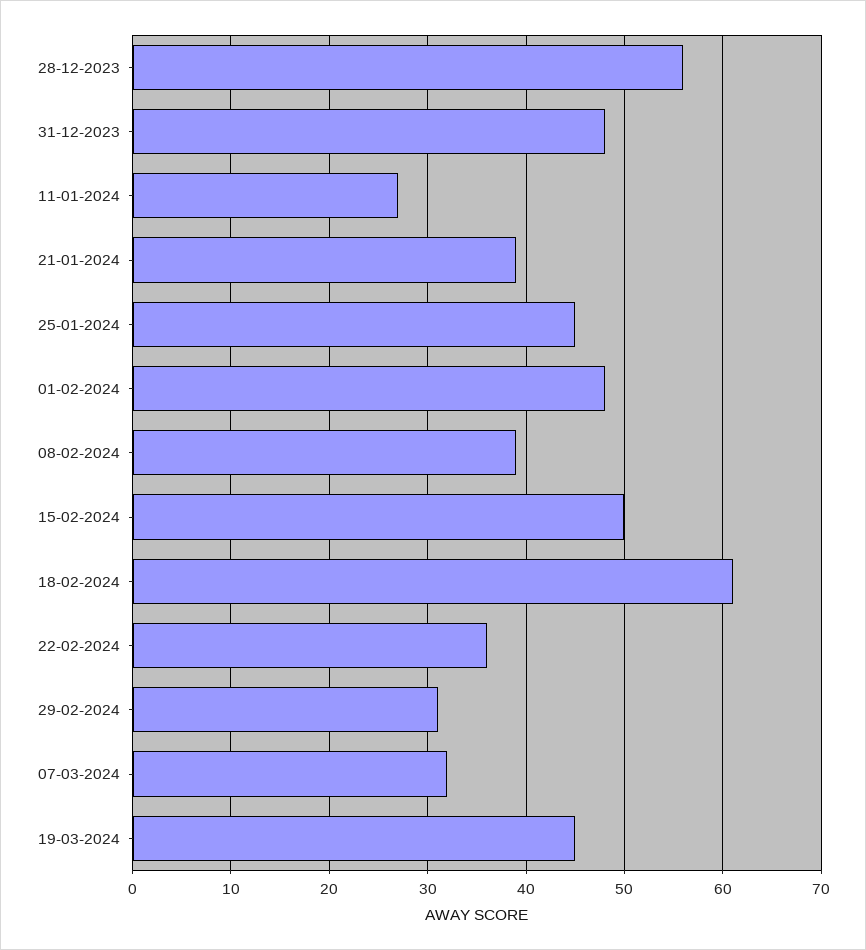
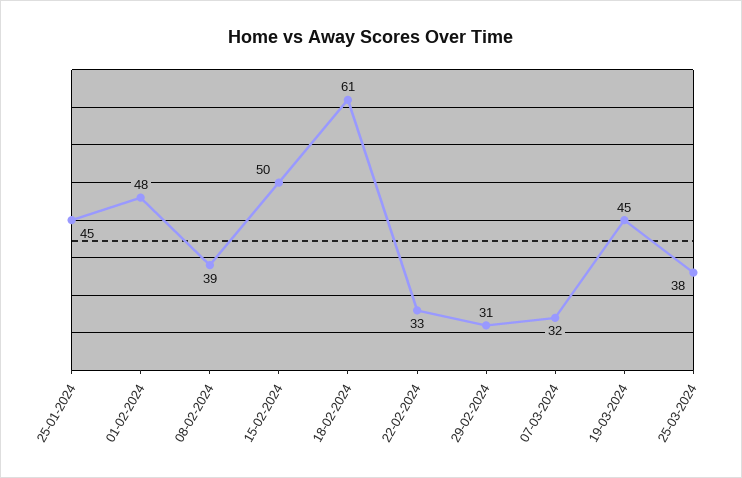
28-12-2023: 56 -> none
31-12-2023: 48 -> none
11-01-2024: 27 -> none
21-01-2024: 39 -> none
22-02-2024: 36 -> 33
25-03-2024: none -> 38

